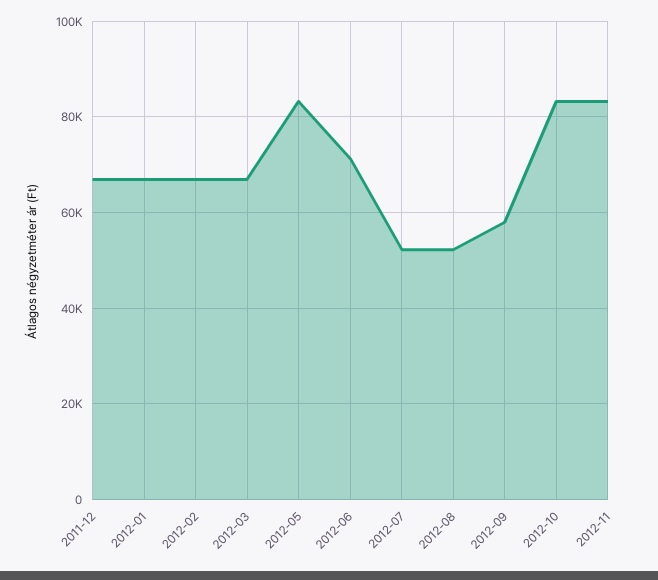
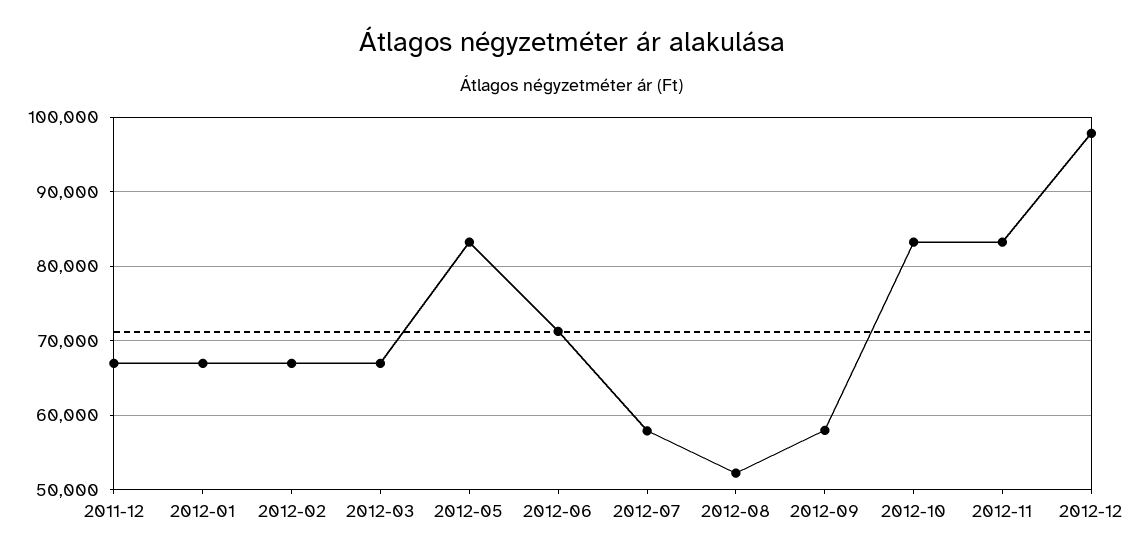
2012-07: 52000 -> 58000
2012-12: none -> 98000

